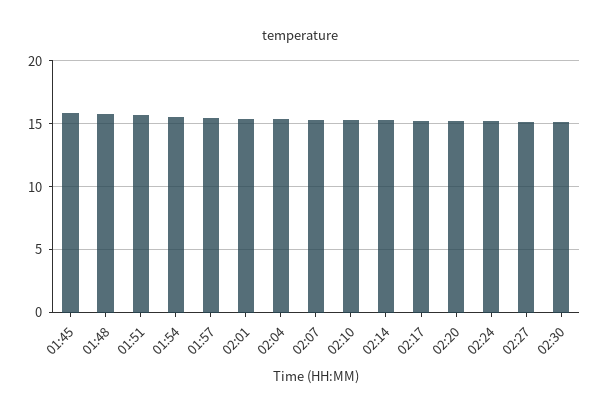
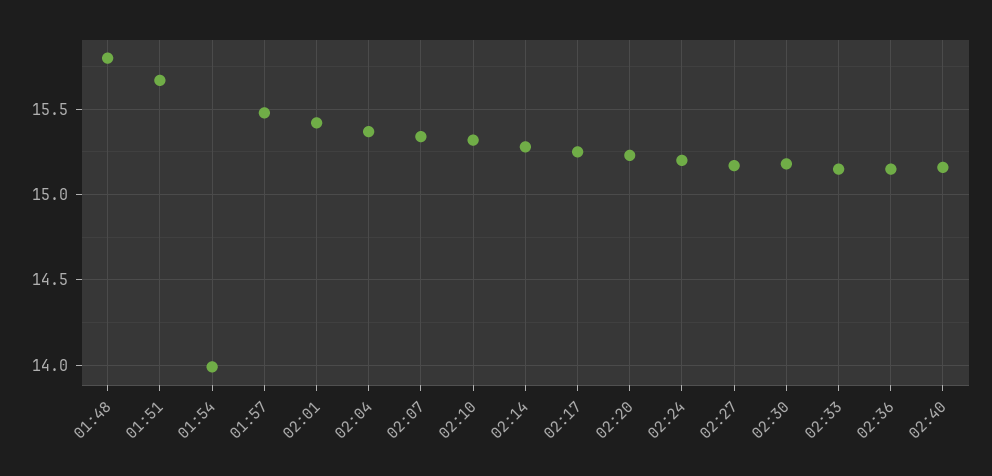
01:45: 16 -> none
01:54: 15.5 -> 14
02:33: none -> 15.15
02:36: none -> 15.15
02:40: none -> 15.15

